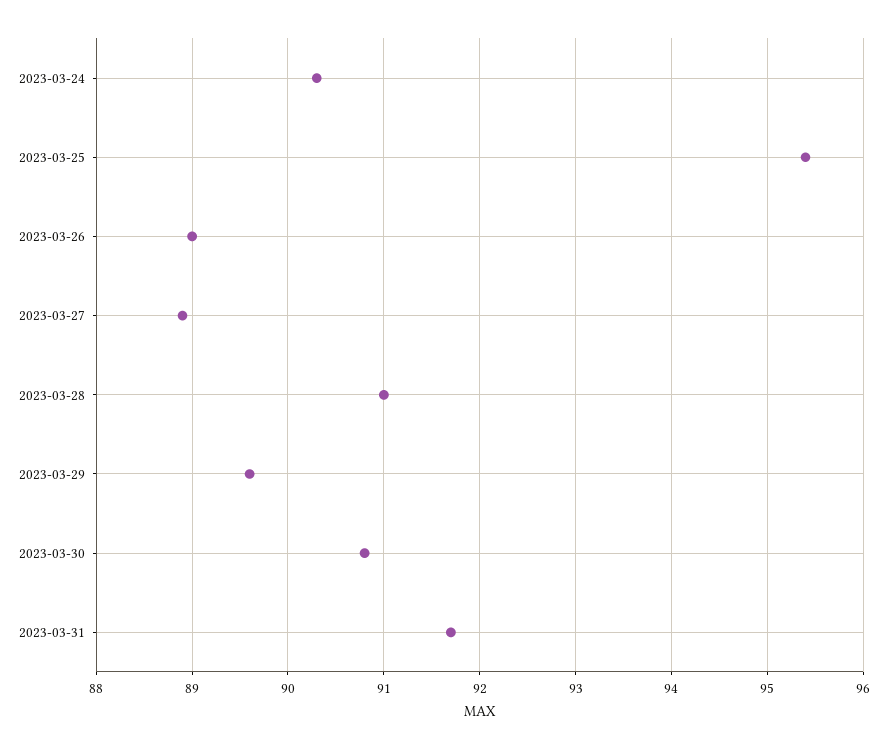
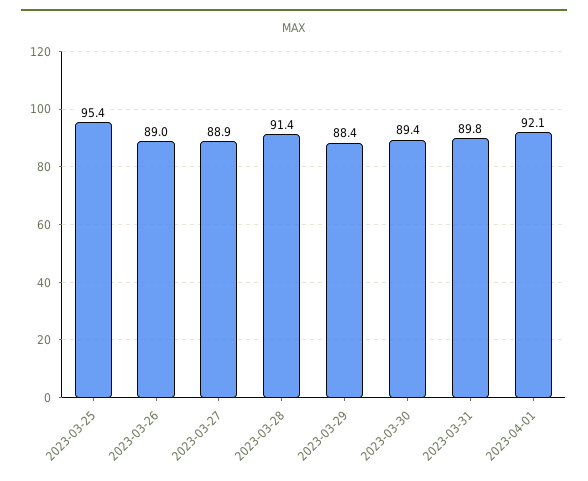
2023-03-24: 90.3 -> none
2023-03-28: 91 -> 91.4
2023-03-29: 89.6 -> 88.4
2023-03-30: 90.8 -> 89.4
2023-03-31: 91.7 -> 89.8
2023-04-01: none -> 92.1

